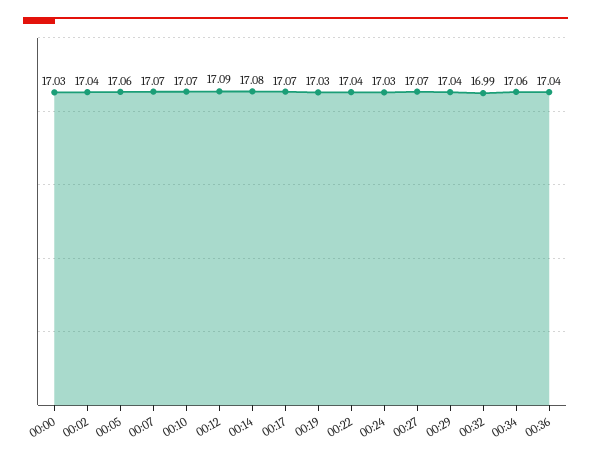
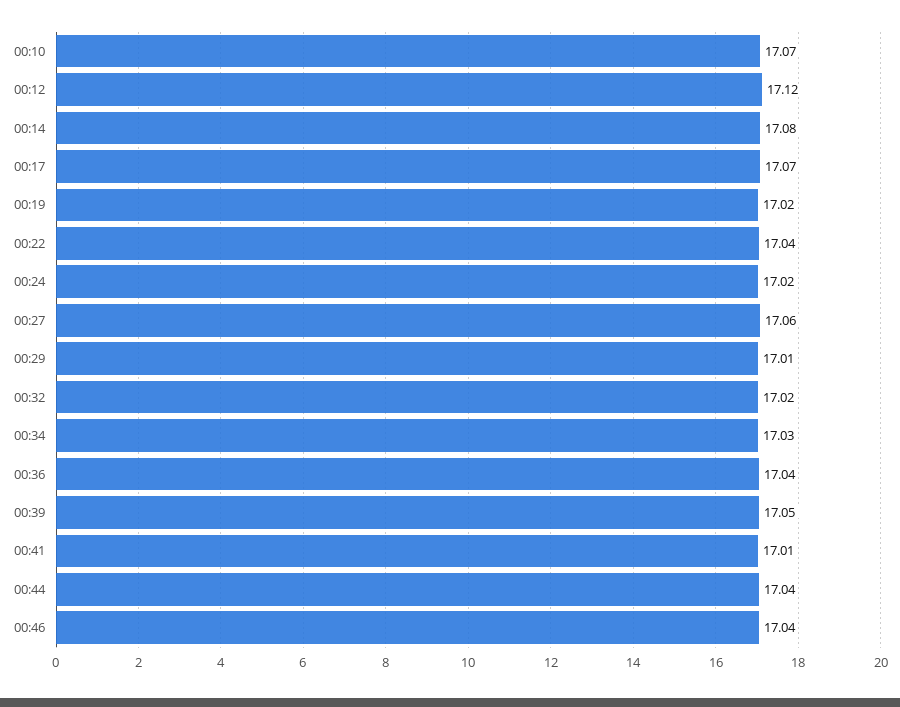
00:00: 17.03 -> none
00:02: 17.04 -> none
00:05: 17.06 -> none
00:07: 17.07 -> none
00:12: 17.09 -> 17.12
00:19: 17.03 -> 17.02
00:24: 17.03 -> 17.02
00:27: 17.07 -> 17.06
00:29: 17.04 -> 17.01
00:32: 16.99 -> 17.02
00:34: 17.06 -> 17.03
00:39: none -> 17.05
00:41: none -> 17.01
00:44: none -> 17.04
00:46: none -> 17.04

